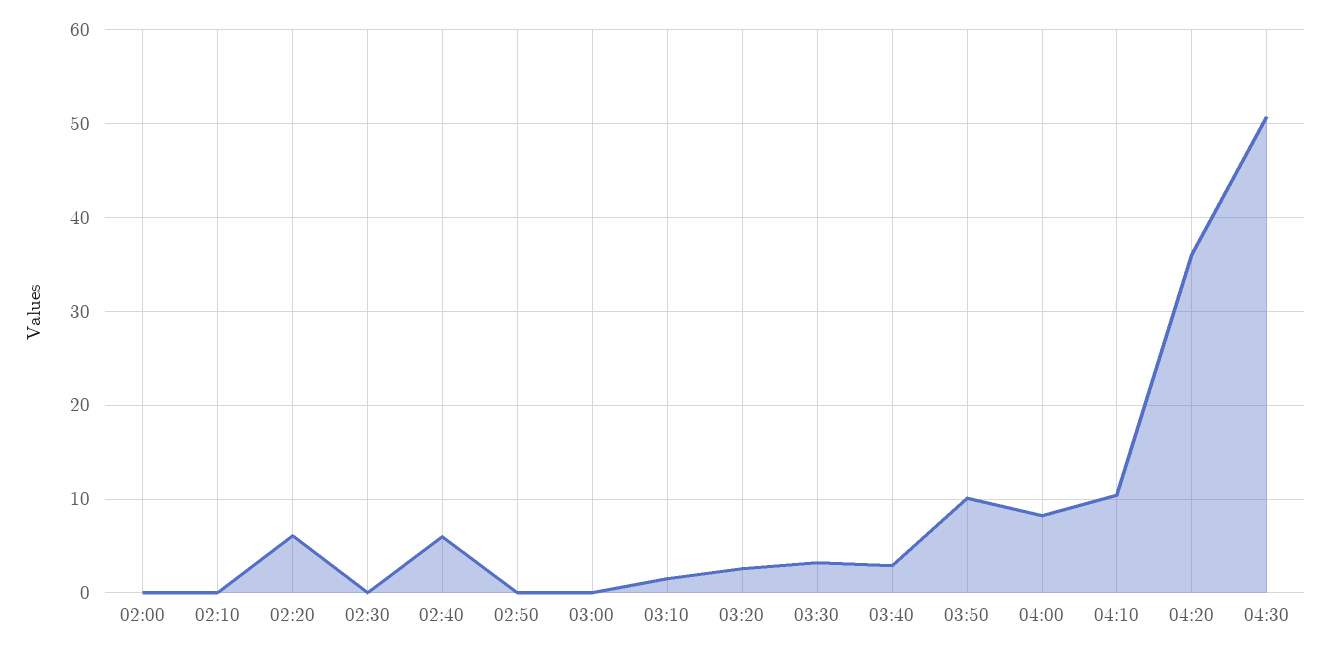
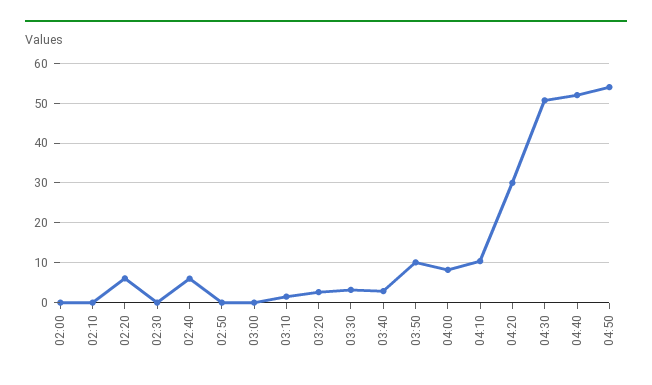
04:20: 36 -> 30
04:40: none -> 52
04:50: none -> 54

